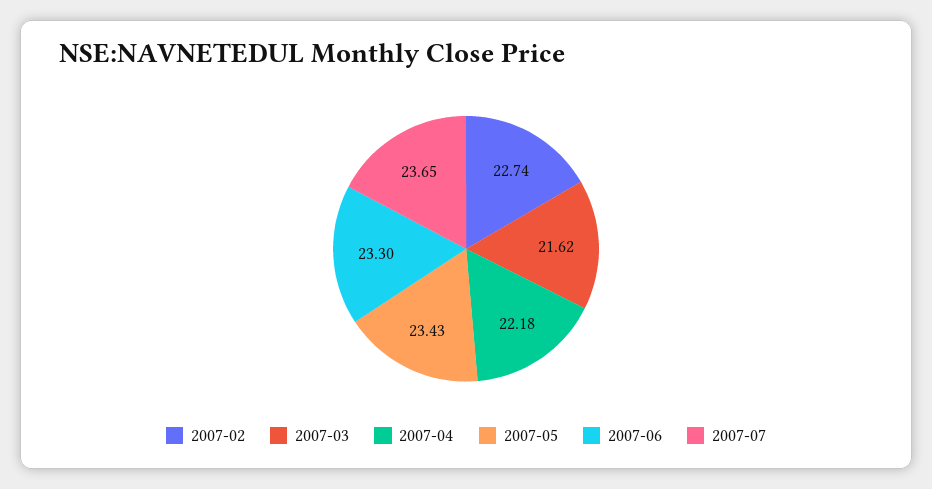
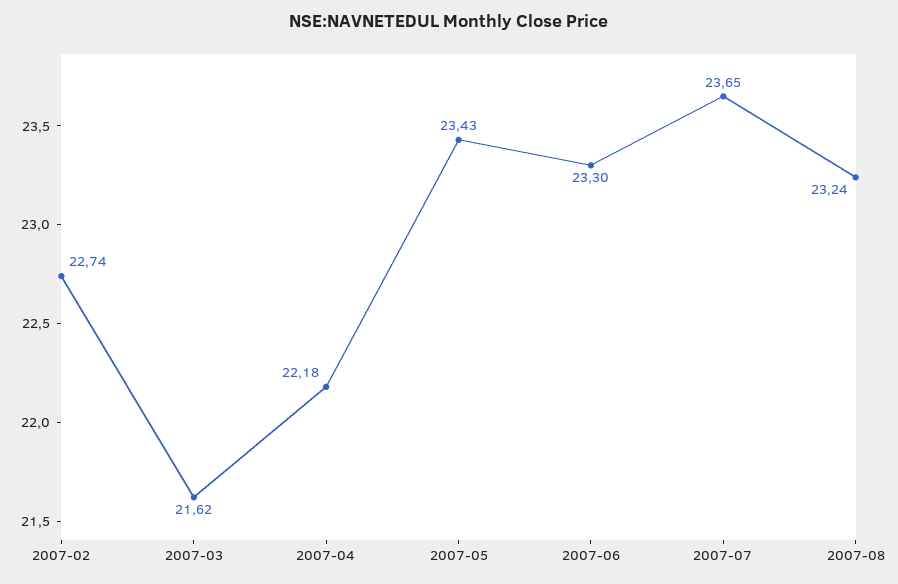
2007-08: none -> 23.24

